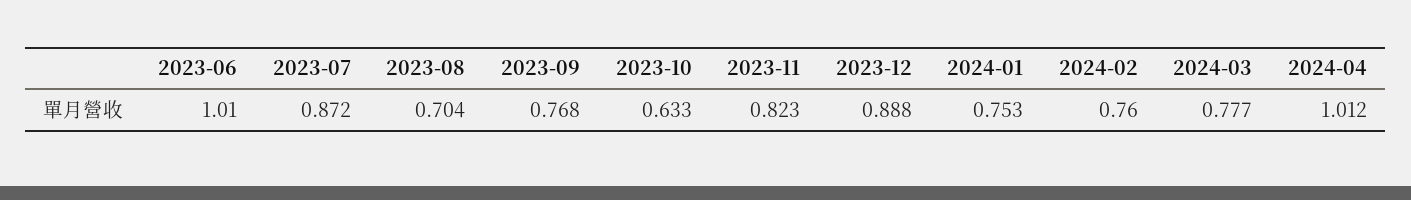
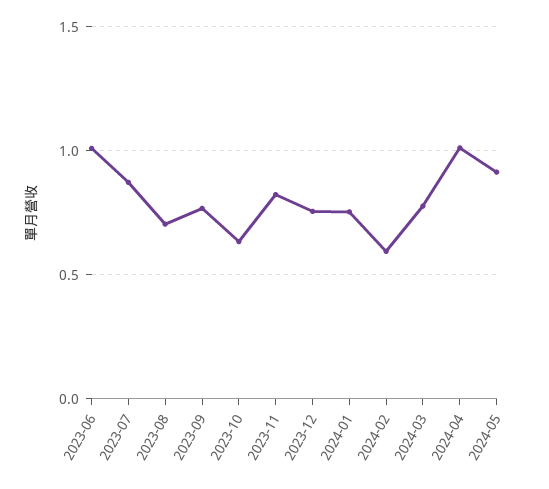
2023-12: 0.888 -> 0.75
2024-02: 0.76 -> 0.6
2024-05: none -> 0.9

